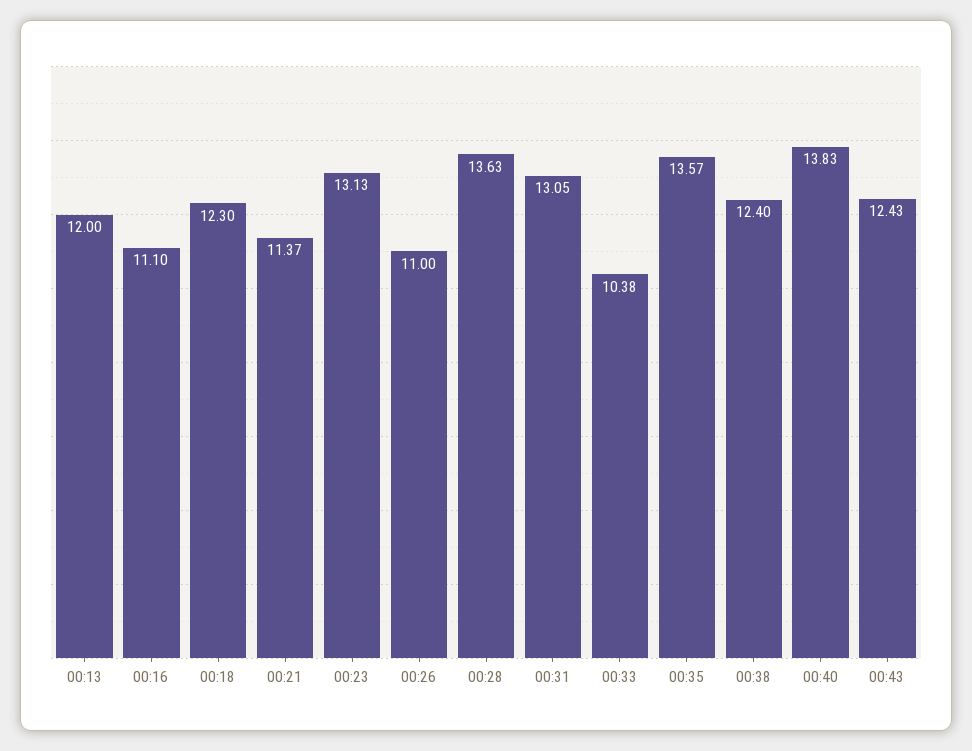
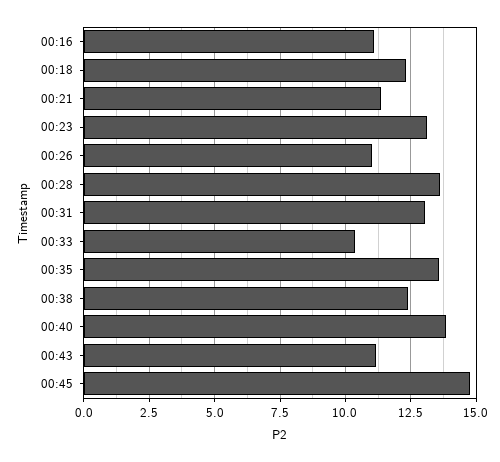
00:13: 12 -> none
00:43: 12.43 -> 11.25
00:45: none -> 14.75

